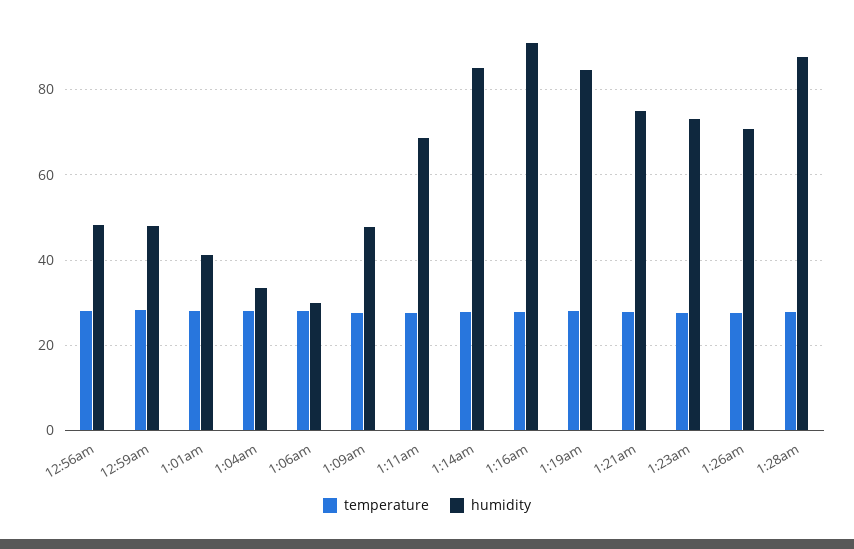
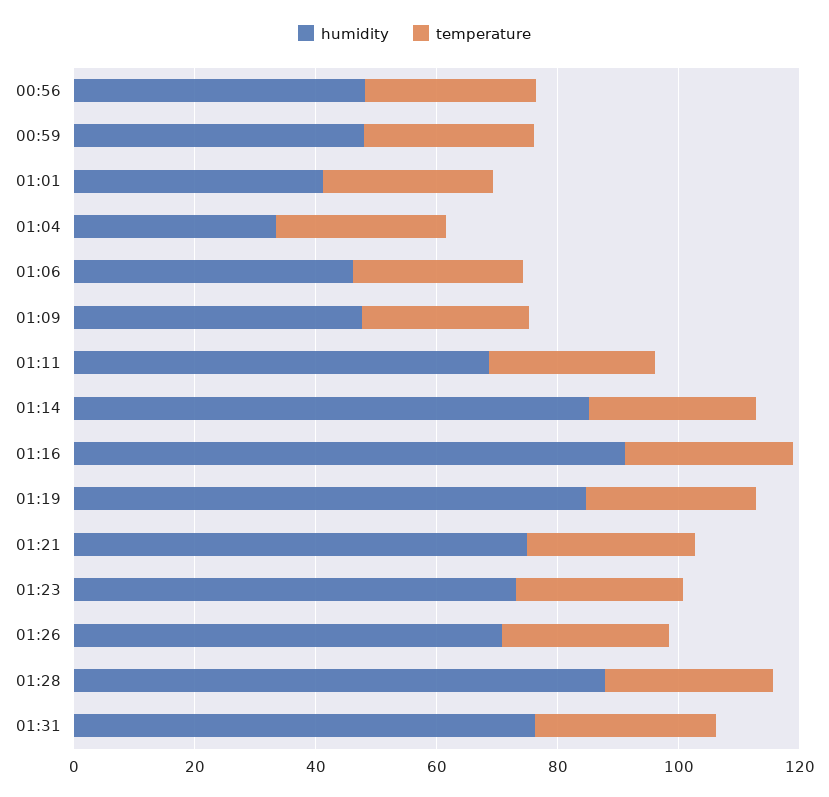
humidity, 1:06am: 30 -> 45
humidity, 01:31: none -> 75
temperature, 01:31: none -> 30

